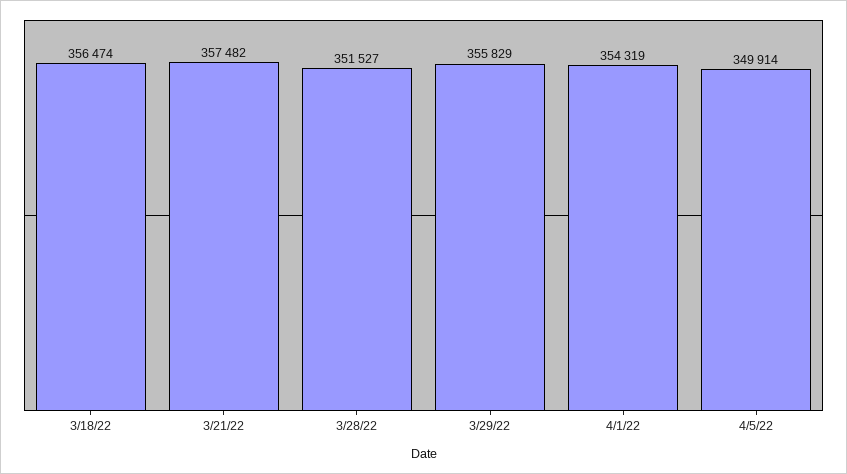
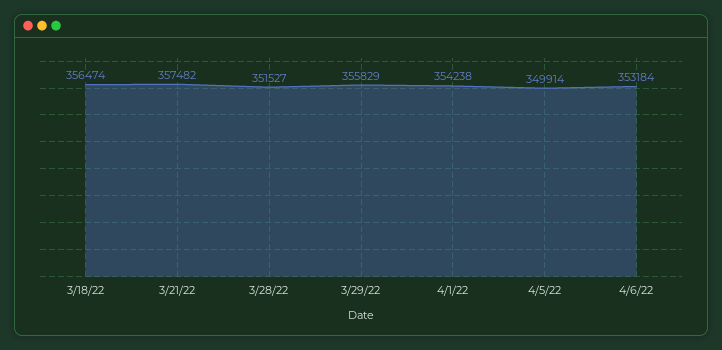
4/1/22: 354319 -> 354238
4/6/22: none -> 353184

